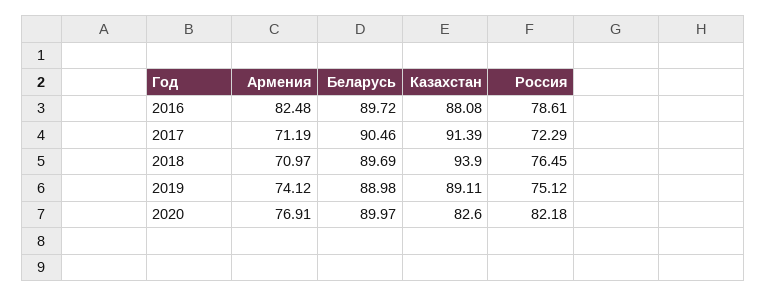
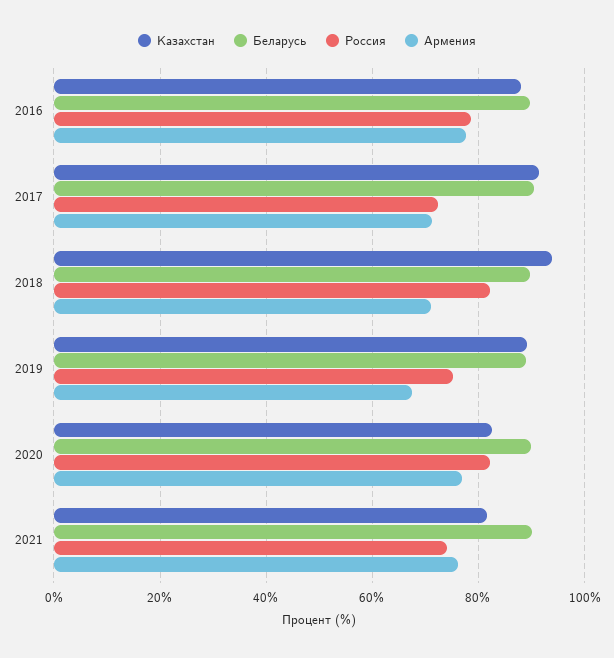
Армения, 2016: 82.48 -> 78
Россия, 2018: 76.45 -> 82
Армения, 2019: 74.12 -> 68
Казахстан, 2021: none -> 82
Беларусь, 2021: none -> 90
Россия, 2021: none -> 74
Армения, 2021: none -> 76

